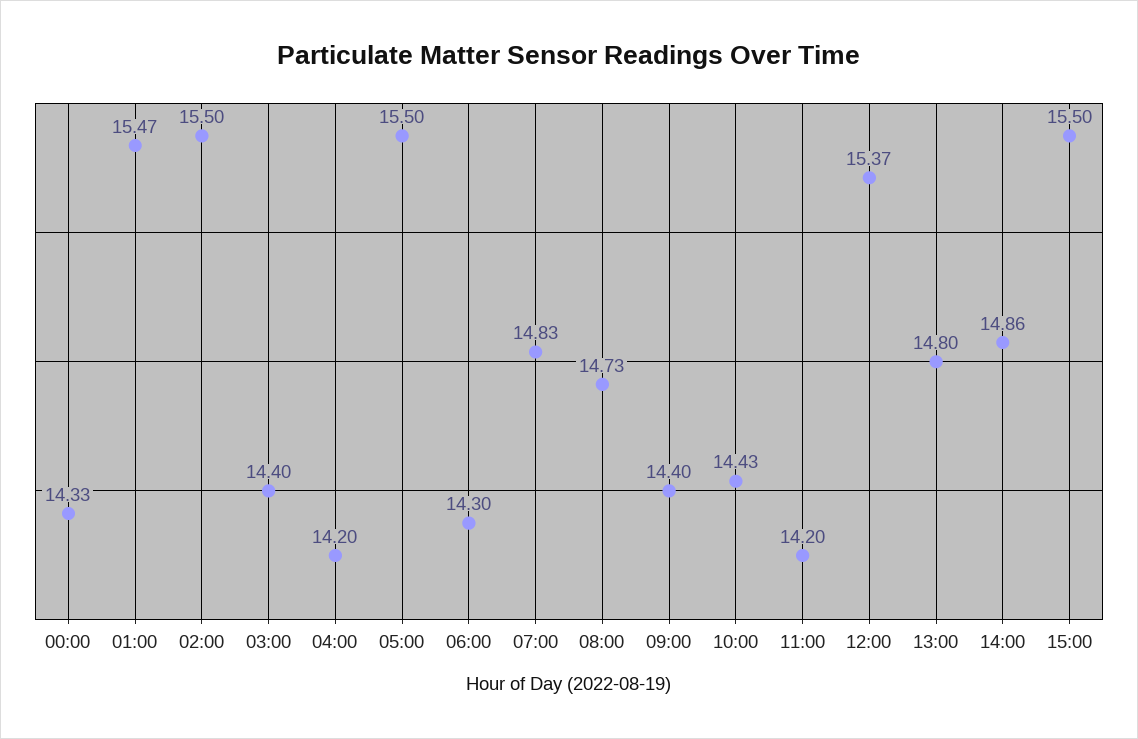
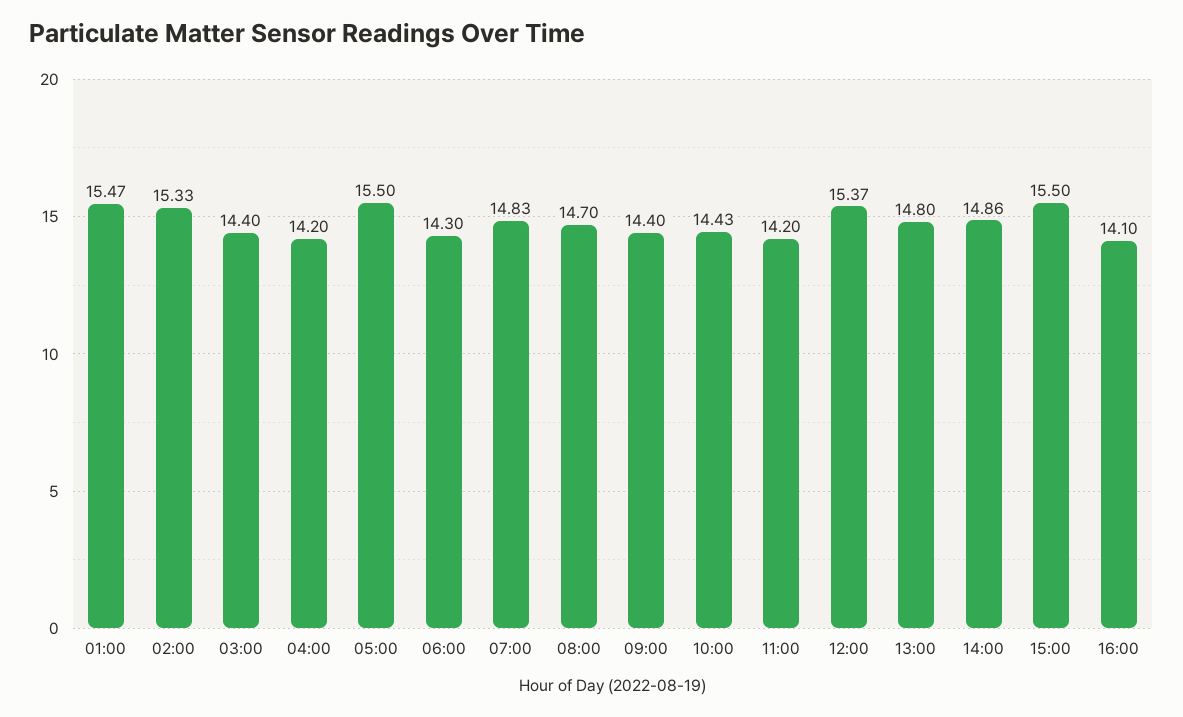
00:00: 14.33 -> none
02:00: 15.5 -> 15.33
08:00: 14.73 -> 14.7
16:00: none -> 14.1

